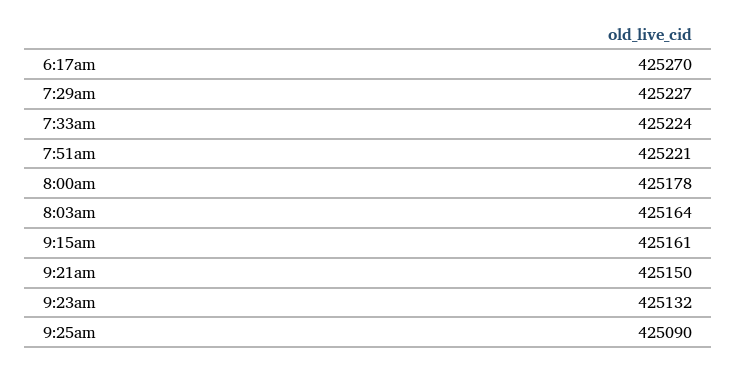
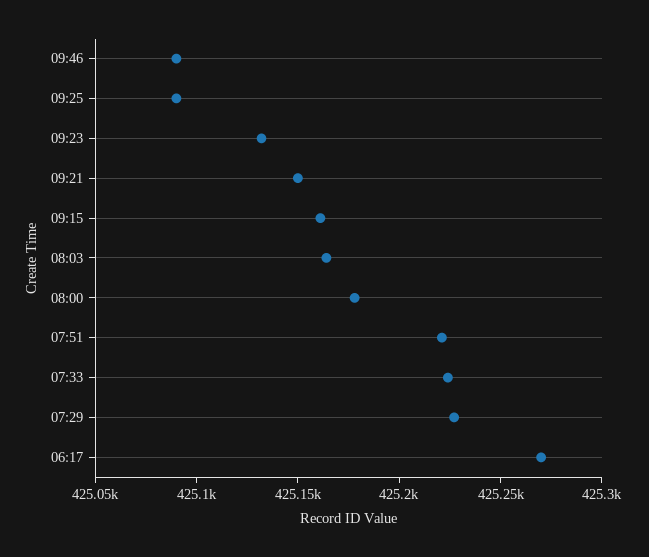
09:46: none -> 425090

